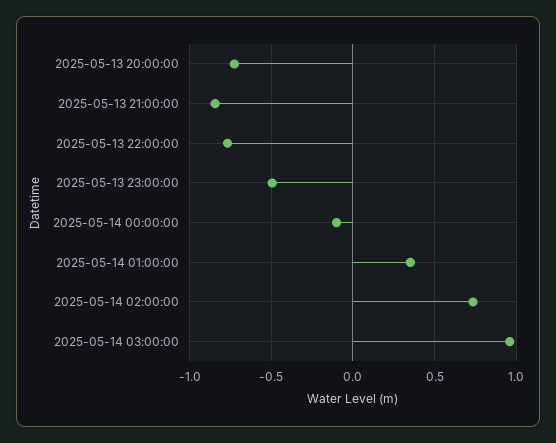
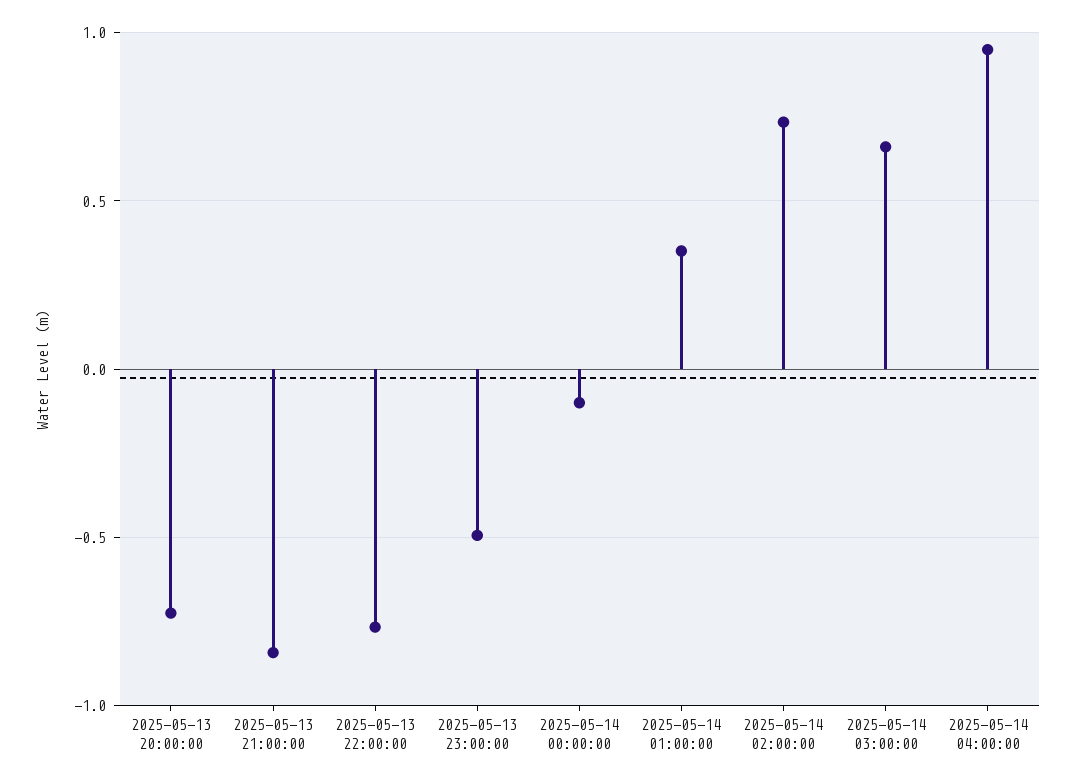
2025-05-14 03:00:00: 0.95 -> 0.65
2025-05-14 04:00:00: none -> 0.95

